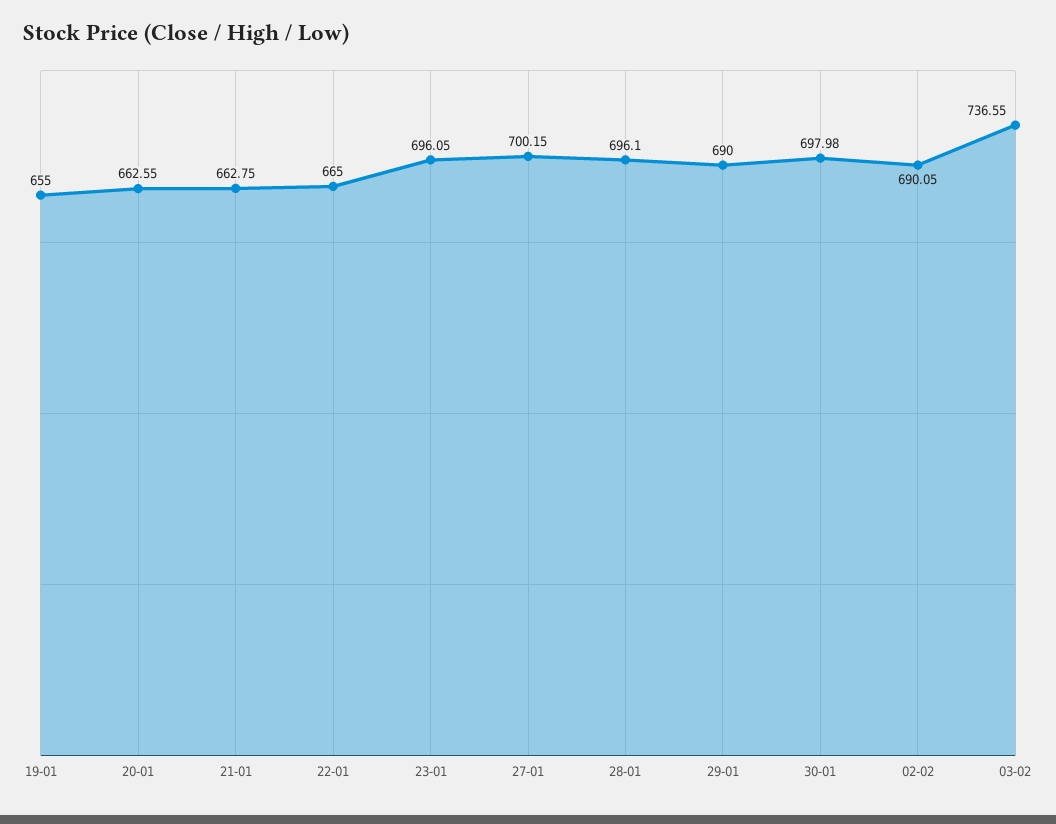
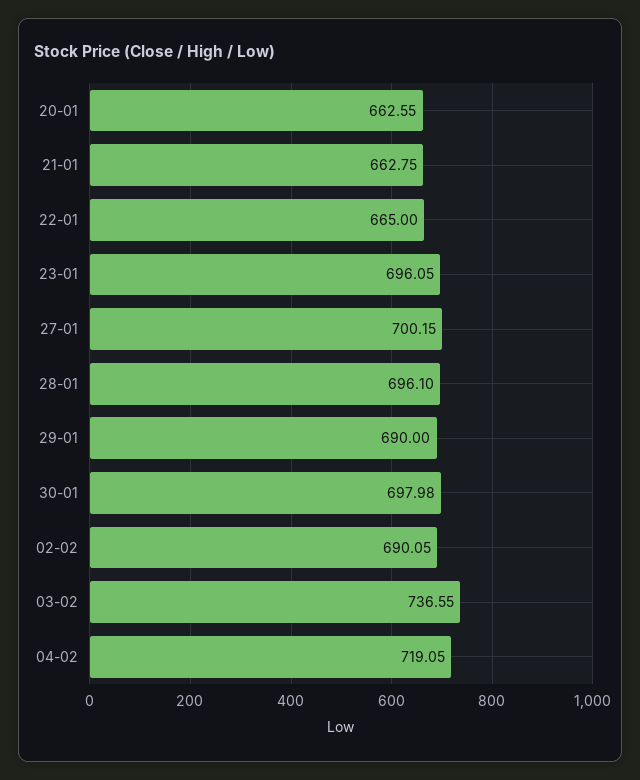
19-01: 655 -> none
04-02: none -> 719.05

